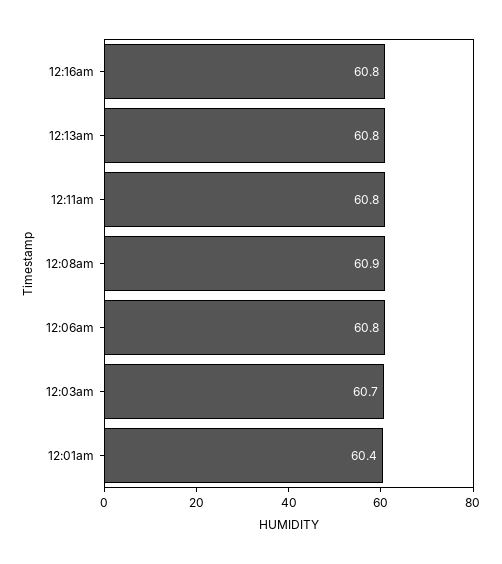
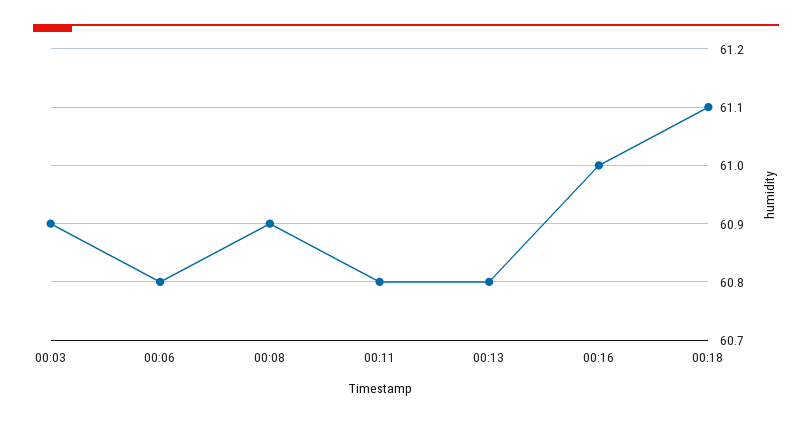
12:16am: 60.8 -> 61
12:03am: 60.7 -> 60.9
12:01am: 60.4 -> none
00:18: none -> 61.1

